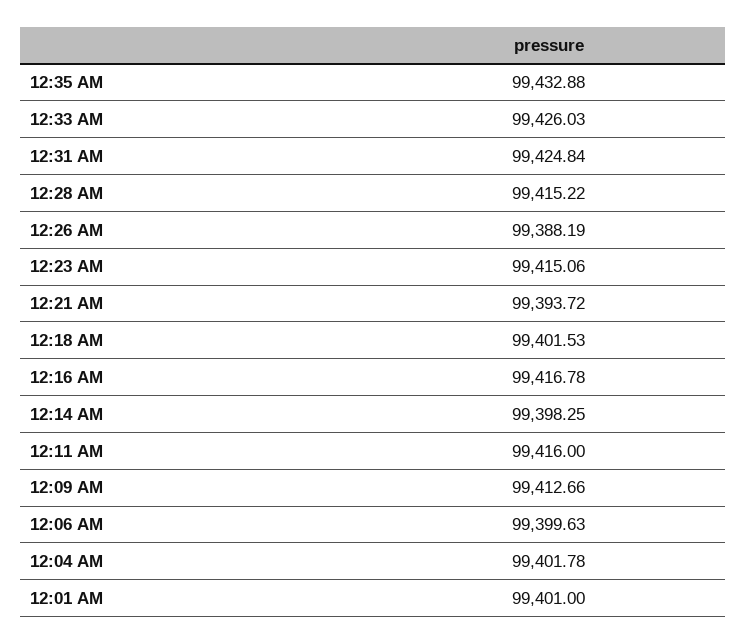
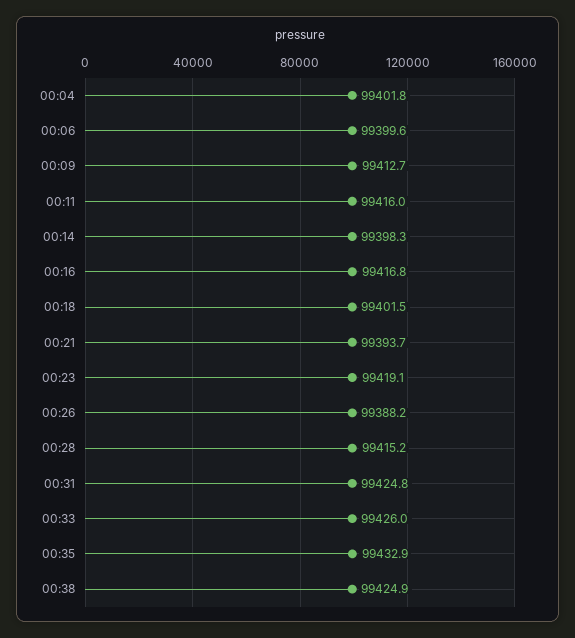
12:23 AM: 99415.06 -> 99419.1
12:01 AM: 99401 -> none
00:38: none -> 99424.9

